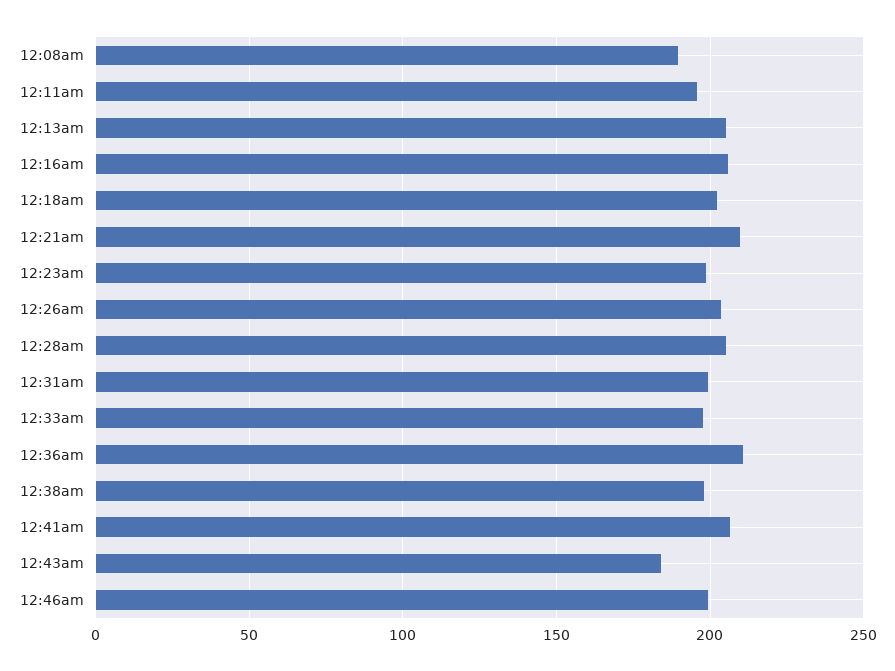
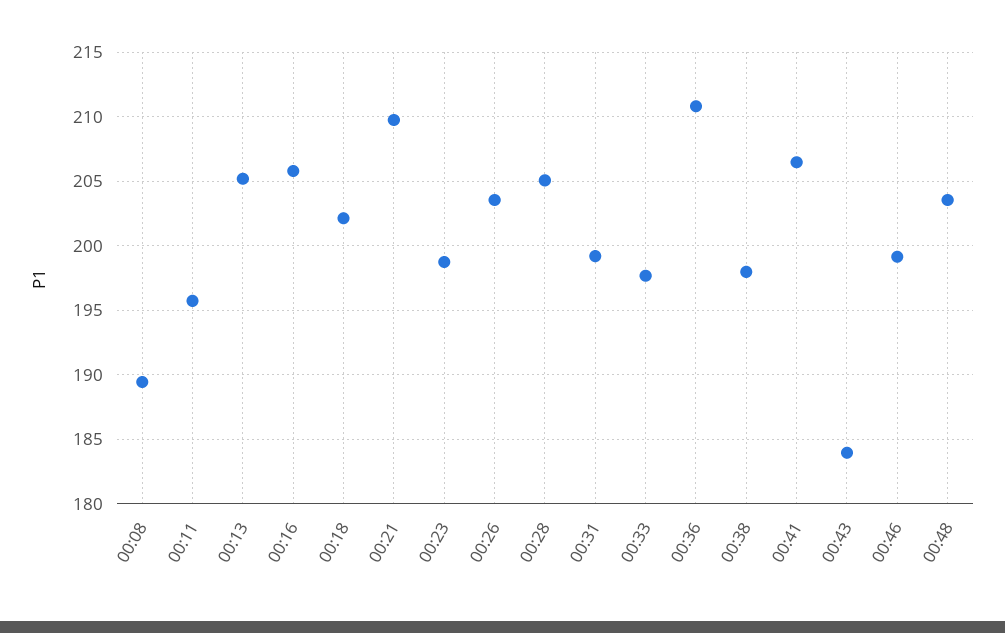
00:48: none -> 203.5

